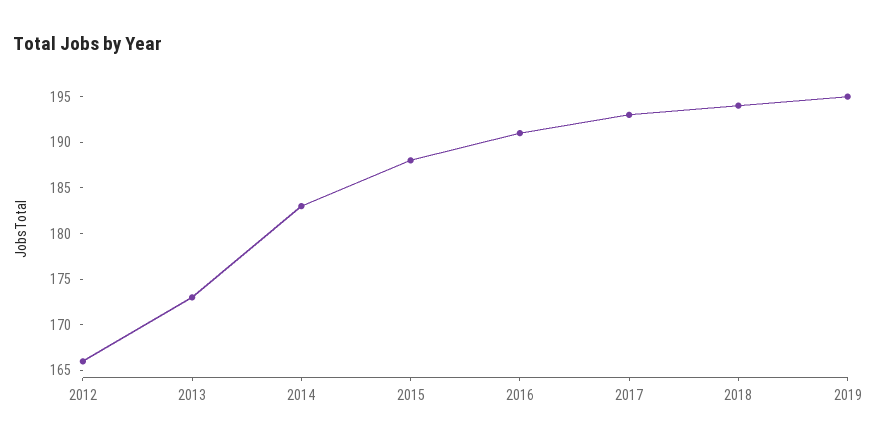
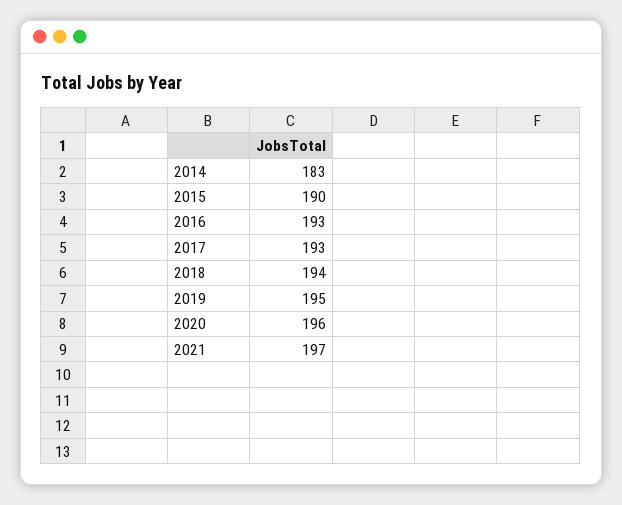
2012: 166 -> none
2013: 173 -> none
2015: 188 -> 190
2016: 191 -> 193
2020: none -> 196
2021: none -> 197

